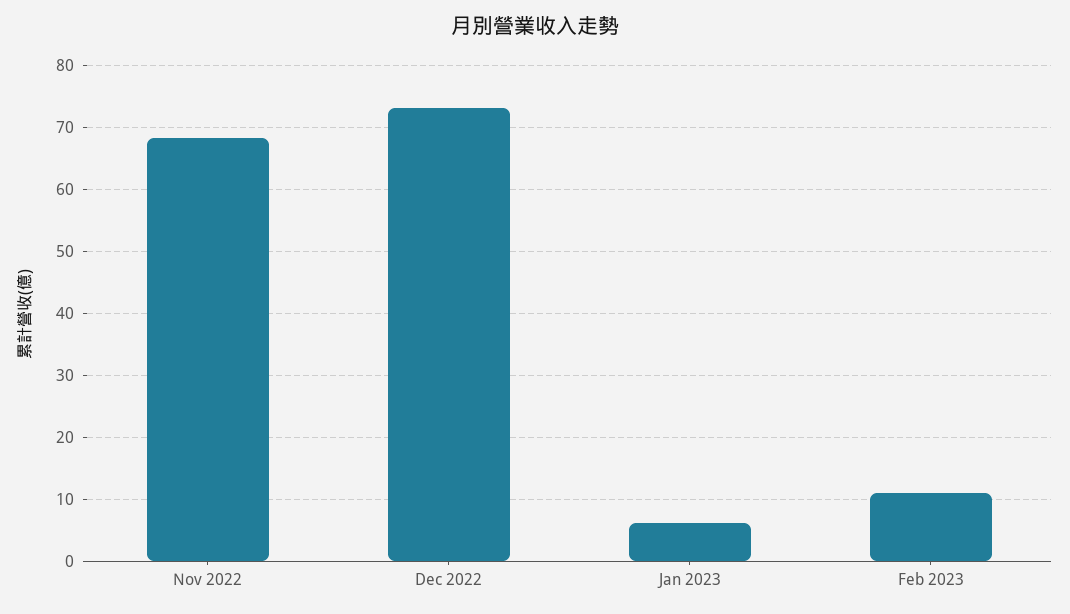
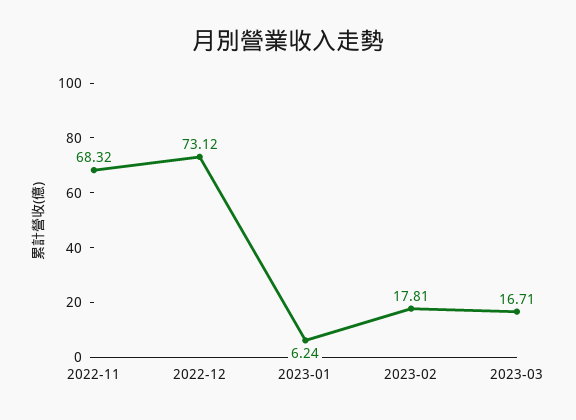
Feb 2023: 11 -> 17.81
2023-03: none -> 16.71

